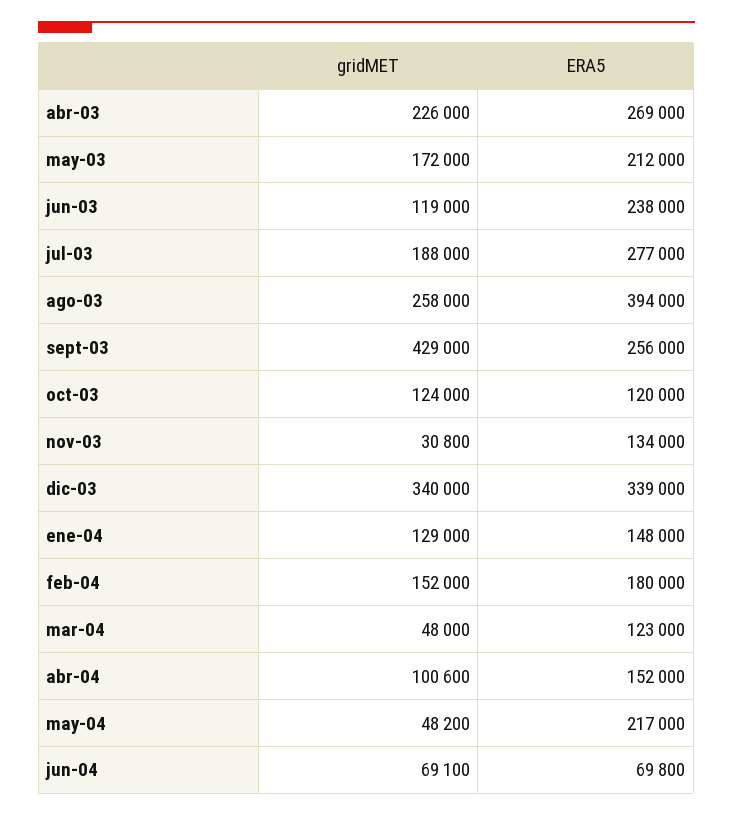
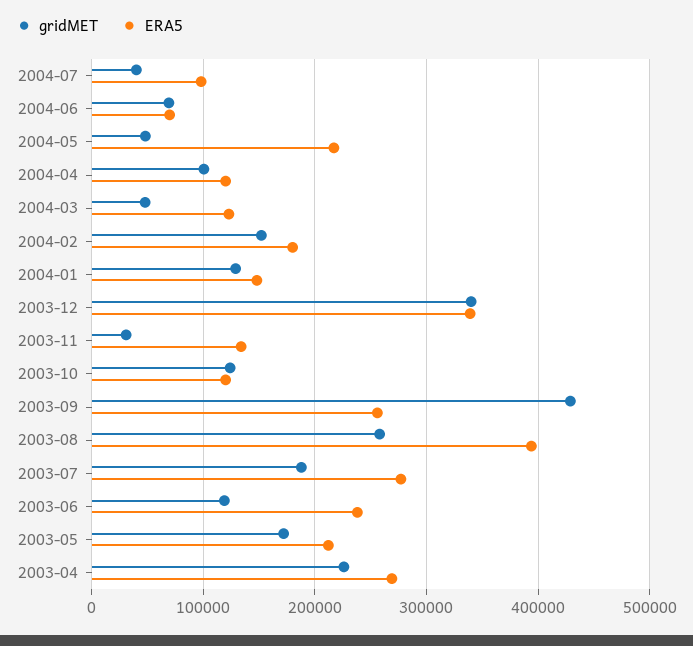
ERA5, abr-04: 152000 -> 120000
gridMET, 2004-07: none -> 40000
ERA5, 2004-07: none -> 100000

